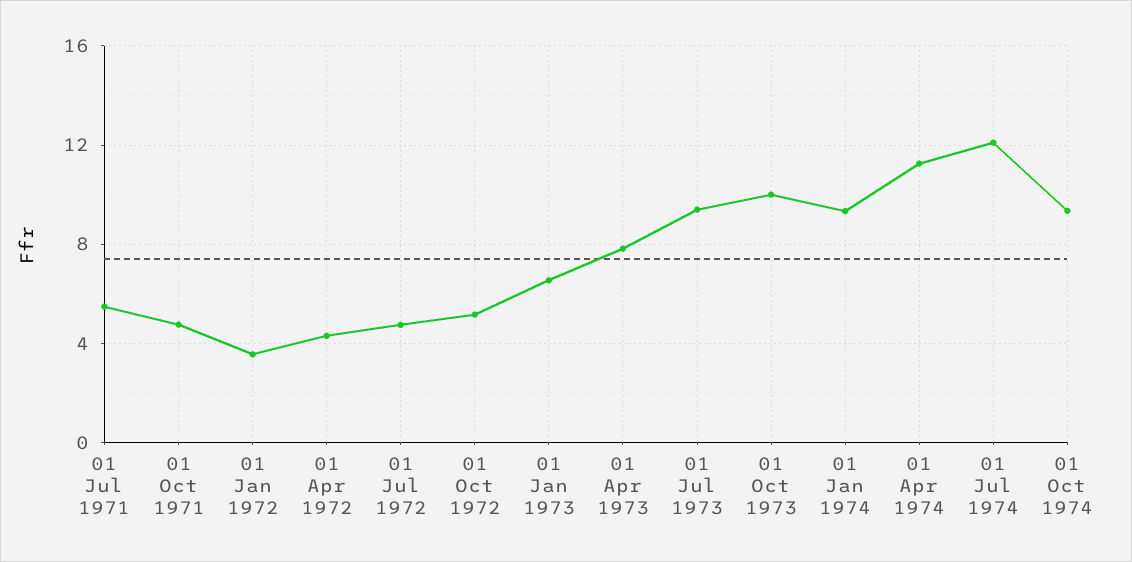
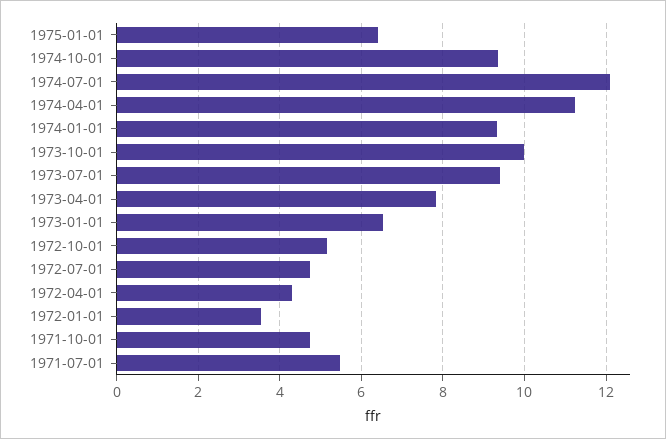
1975-01-01: none -> 6.4

